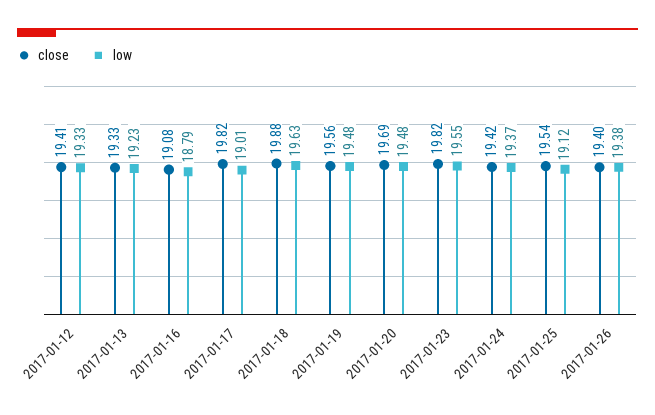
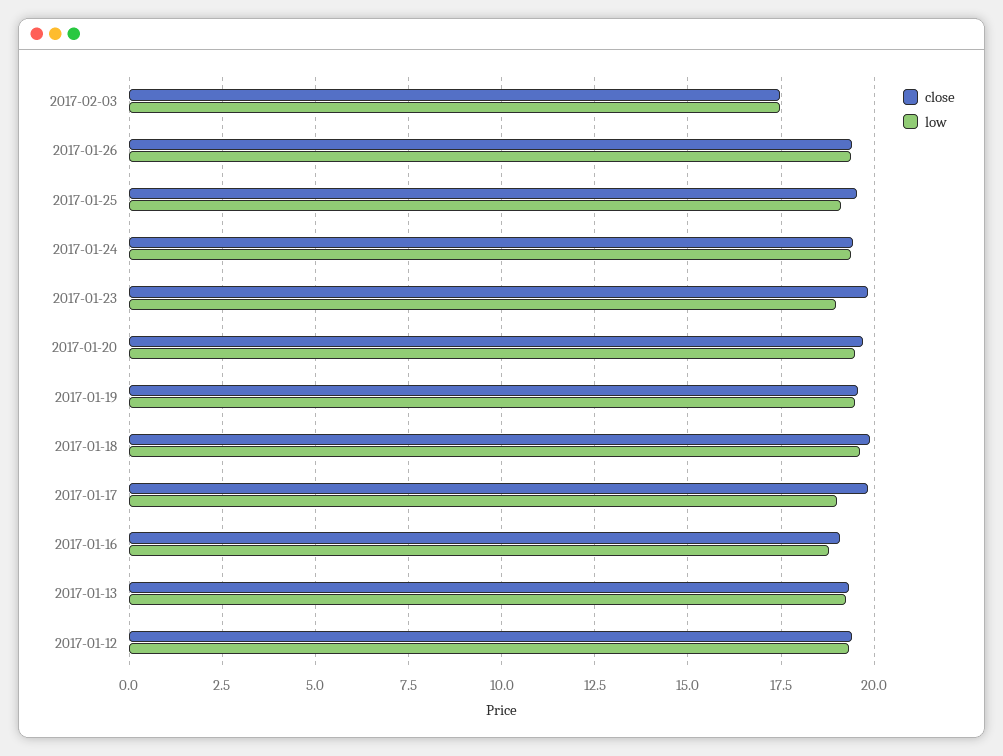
low, 2017-01-23: 19.55 -> 19
close, 2017-02-03: none -> 17.5
low, 2017-02-03: none -> 17.5

